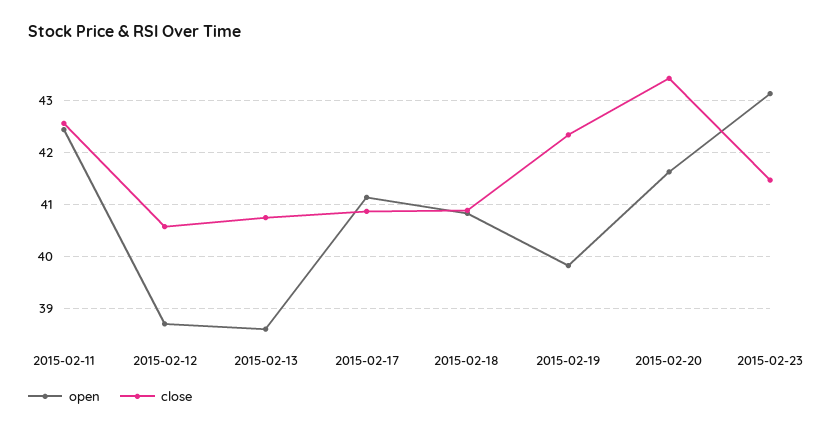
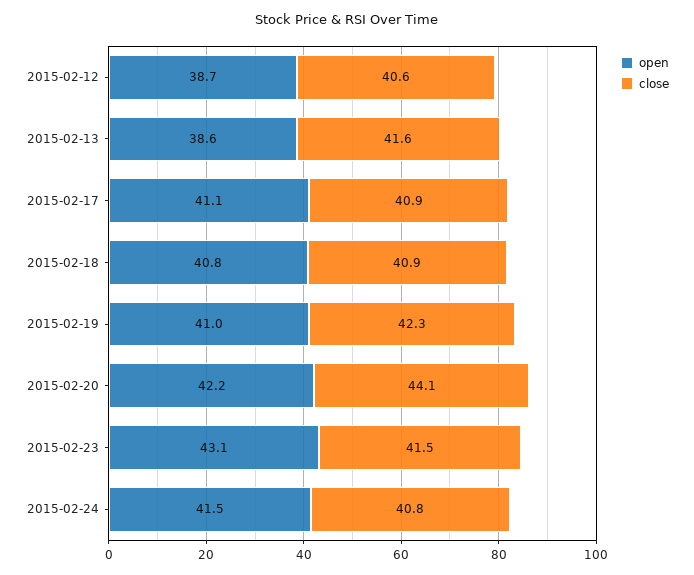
open, 2015-02-11: 42.4 -> none
close, 2015-02-11: 42.6 -> none
close, 2015-02-13: 40.8 -> 41.6
open, 2015-02-19: 39.8 -> 41
open, 2015-02-20: 41.6 -> 42.2
close, 2015-02-20: 43.4 -> 44.1
open, 2015-02-24: none -> 41.5
close, 2015-02-24: none -> 40.8

